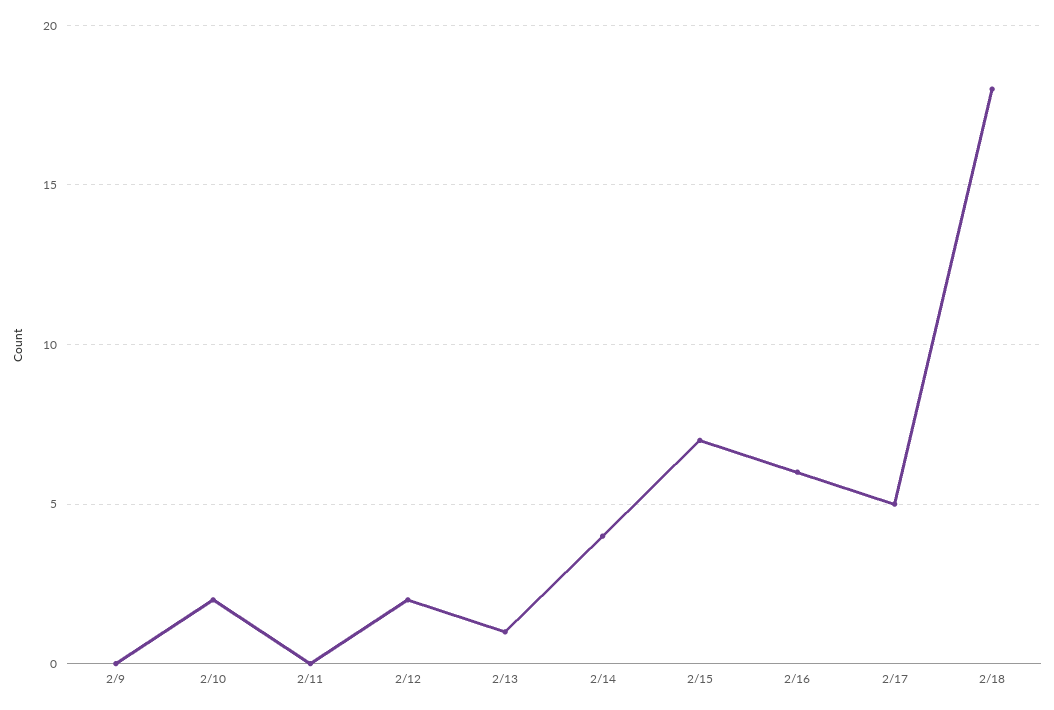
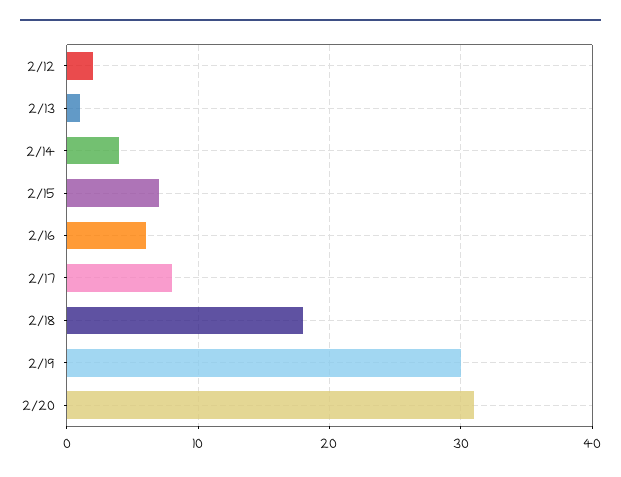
2/9: 0 -> none
2/10: 2 -> none
2/11: 0 -> none
2/17: 5 -> 8
2/19: none -> 30
2/20: none -> 31

